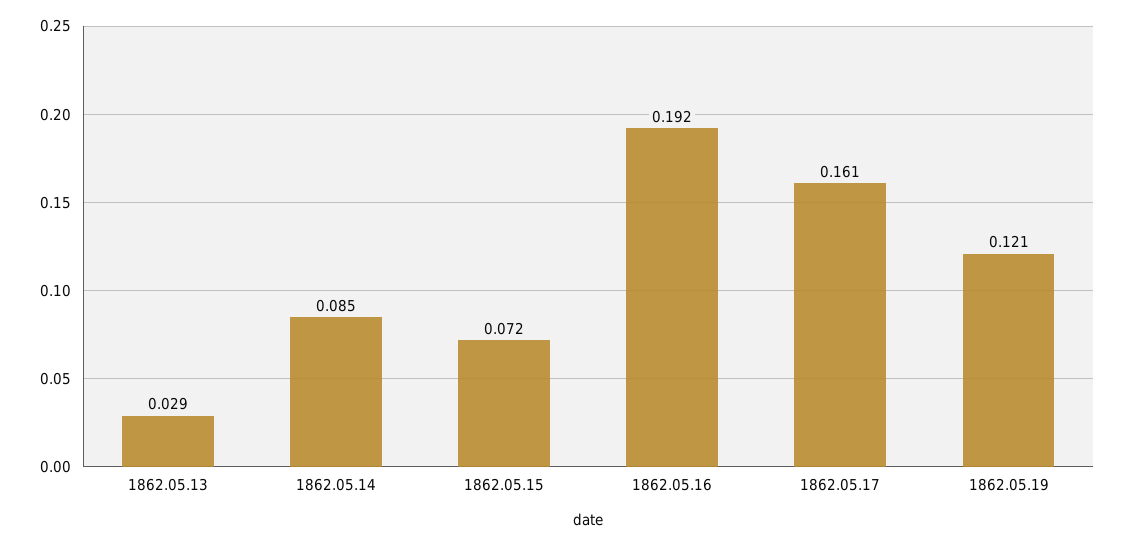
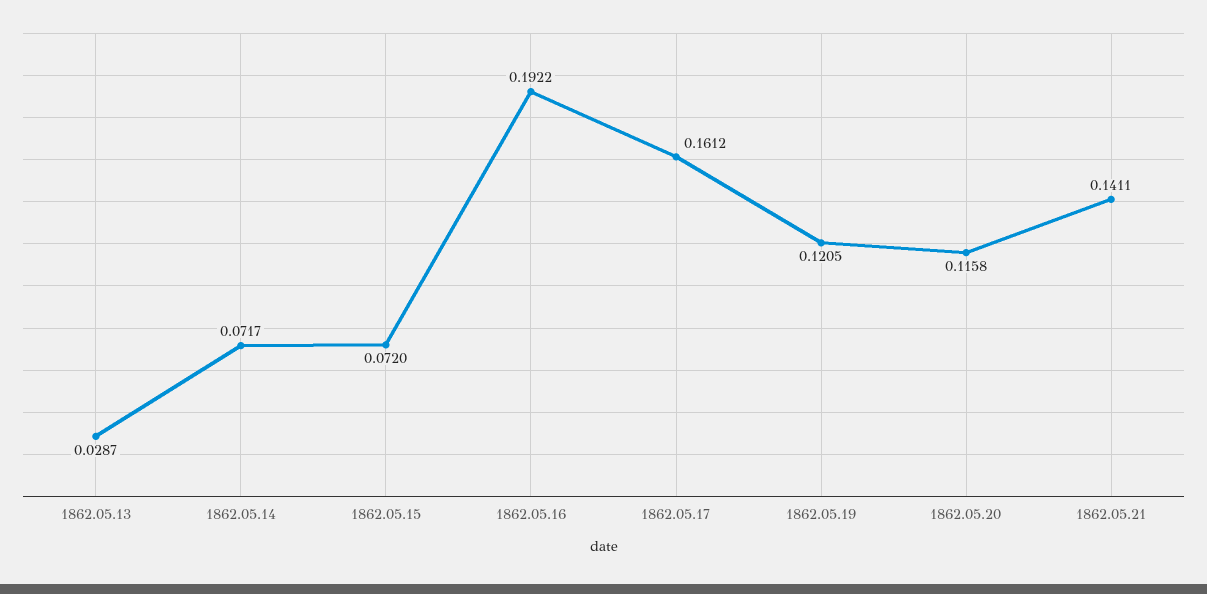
1862.05.14: 0.085 -> 0.0717
1862.05.20: none -> 0.1158
1862.05.21: none -> 0.1411

